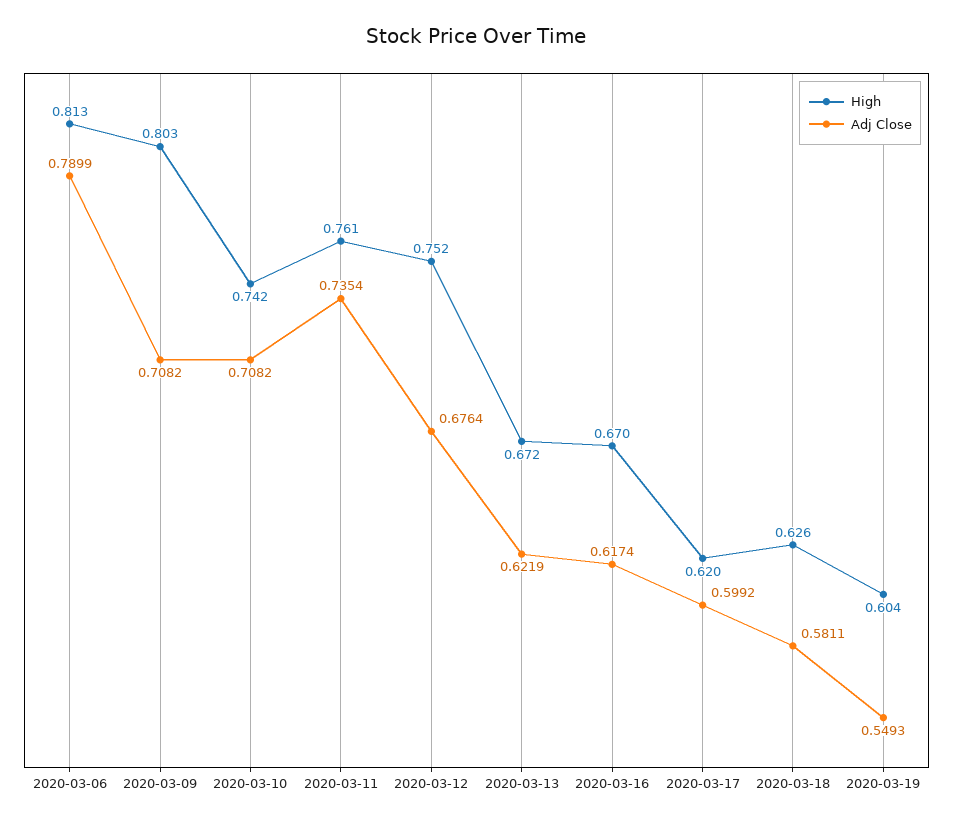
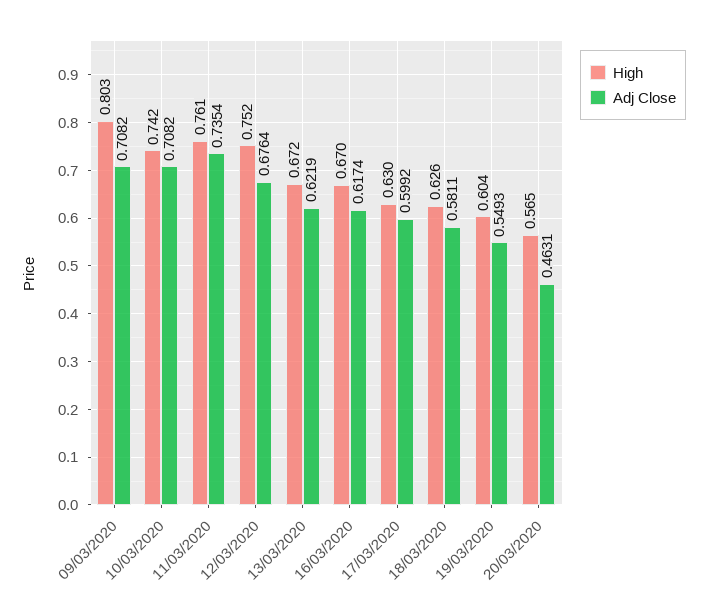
High, 2020-03-06: 0.813 -> none
Adj Close, 2020-03-06: 0.7899 -> none
High, 2020-03-17: 0.62 -> 0.63
High, 20/03/2020: none -> 0.565
Adj Close, 20/03/2020: none -> 0.4631

